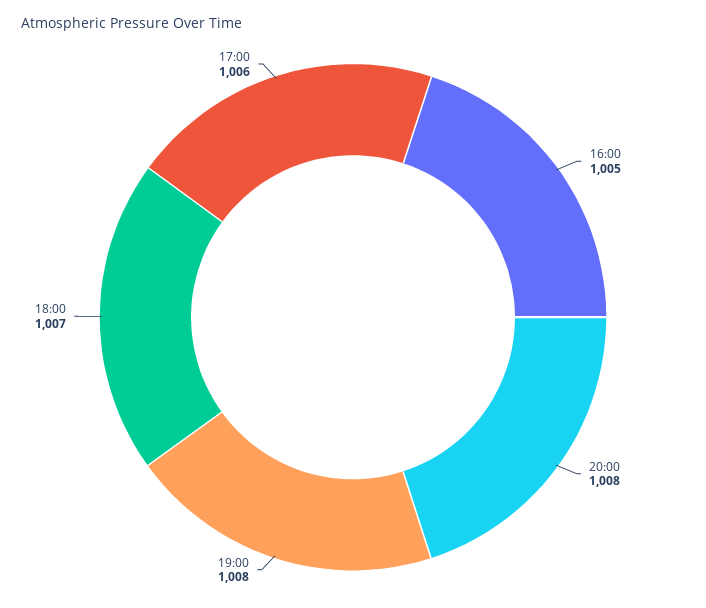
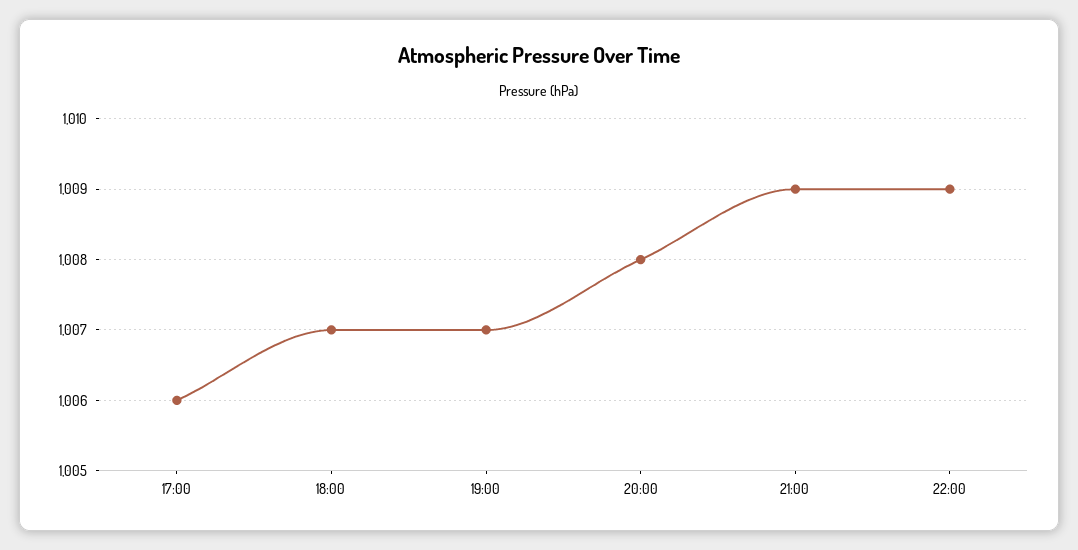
16:00: 1005 -> none
19:00: 1008 -> 1007
21:00: none -> 1009
22:00: none -> 1009

